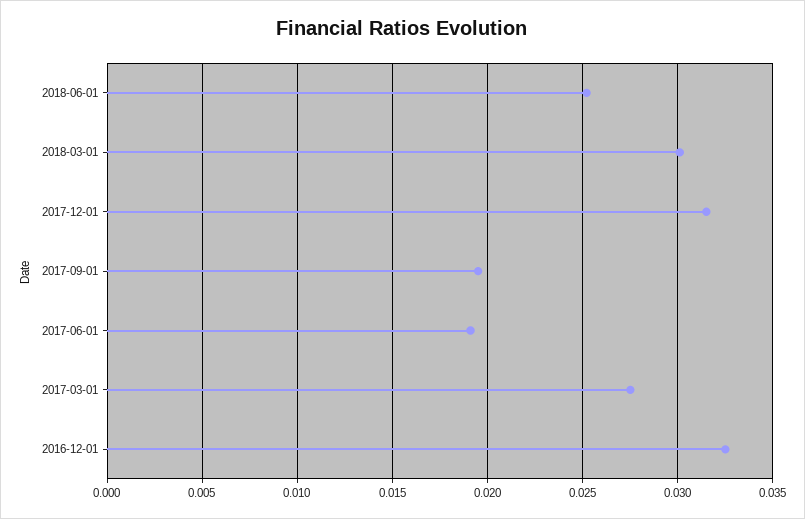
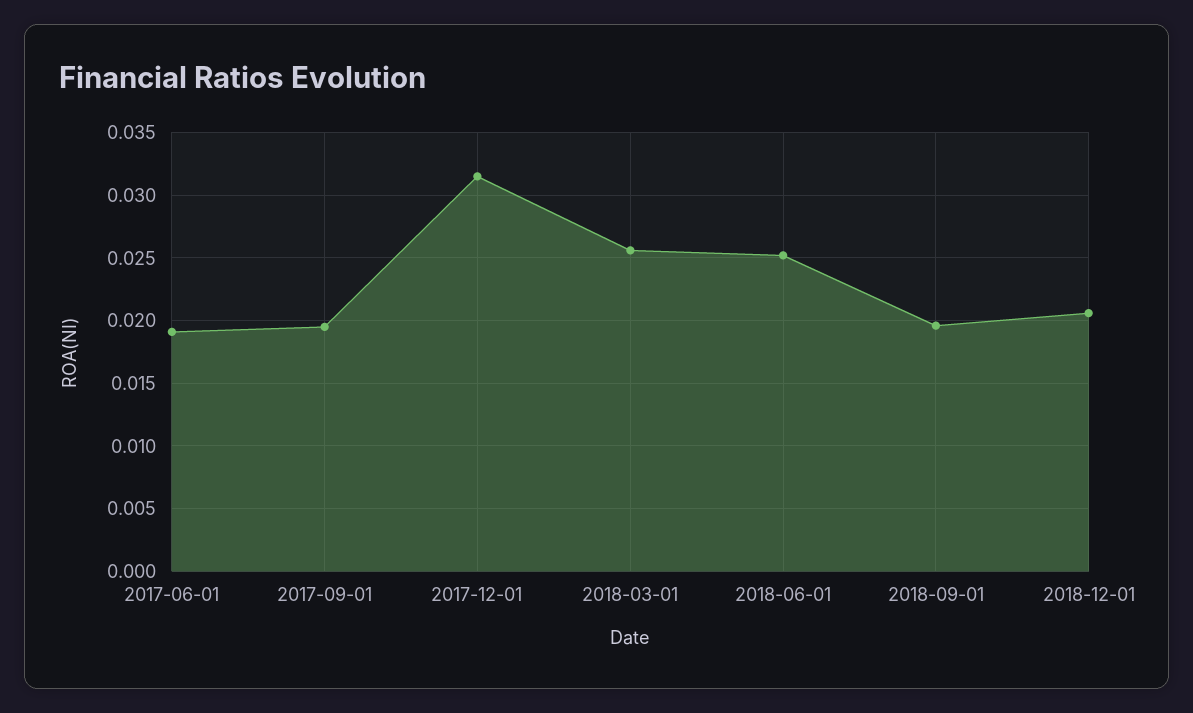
2018-03-01: 0.03 -> 0.0255
2017-03-01: 0.0275 -> none
2016-12-01: 0.0325 -> none
2018-09-01: none -> 0.0195
2018-12-01: none -> 0.0205

